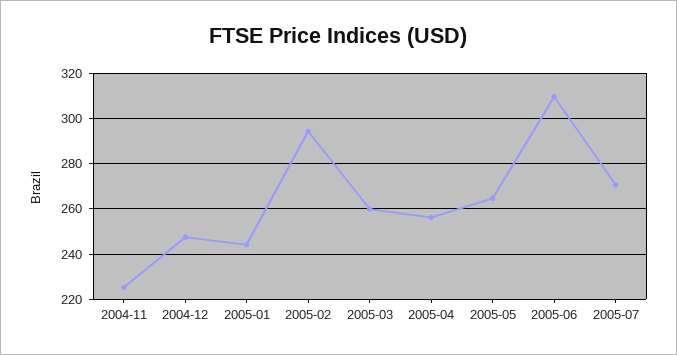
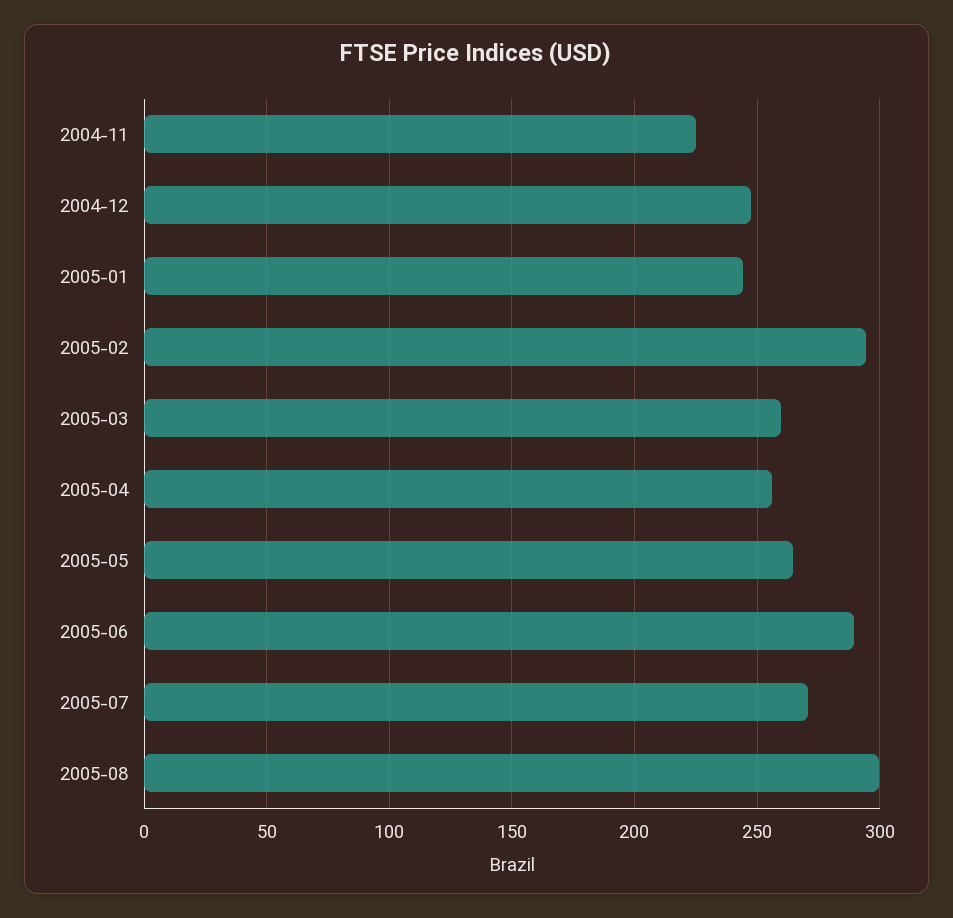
2005-06: 310 -> 290
2005-08: none -> 300

